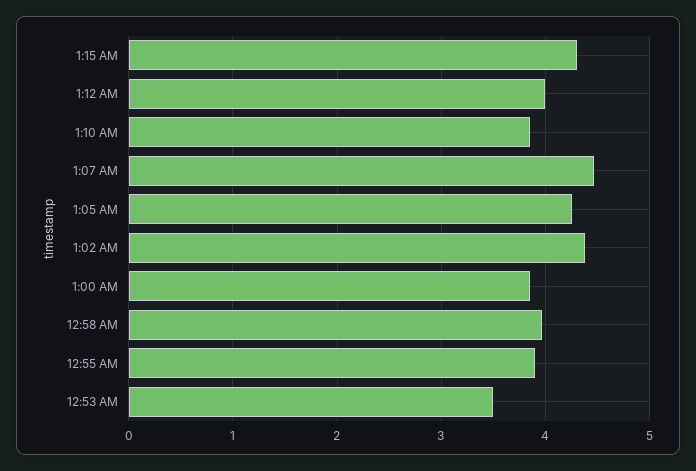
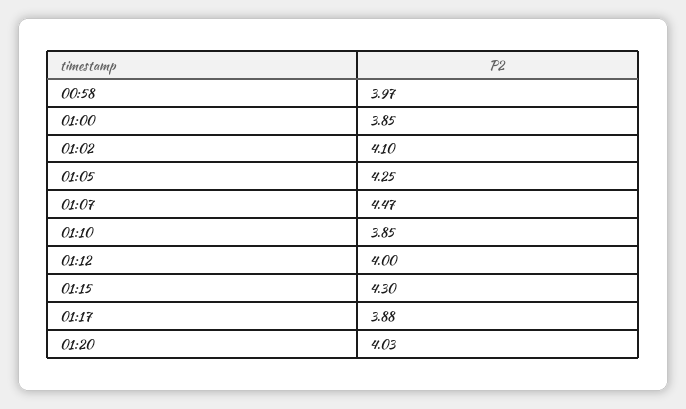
1:02 AM: 4.4 -> 4.1
12:55 AM: 3.9 -> none
12:53 AM: 3.5 -> none
01:17: none -> 3.88
01:20: none -> 4.03

